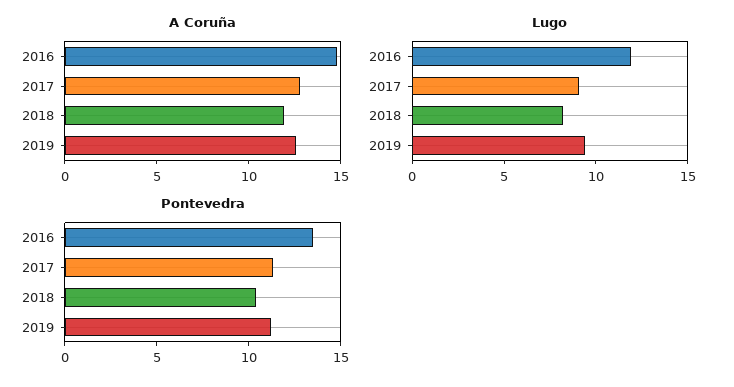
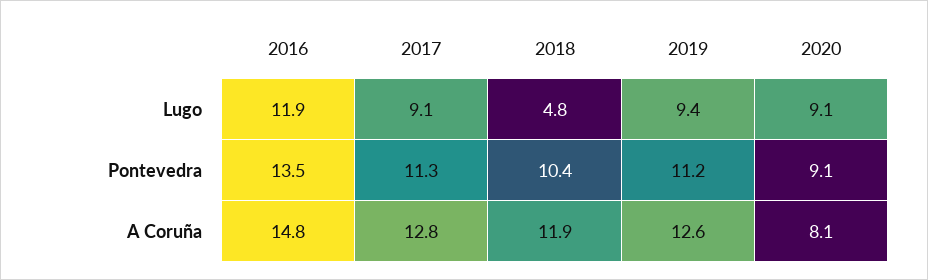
Lugo, 2018: 8 -> 4.8
Lugo, 2020: none -> 9.1
Pontevedra, 2020: none -> 9.1
A Coruña, 2020: none -> 8.1

